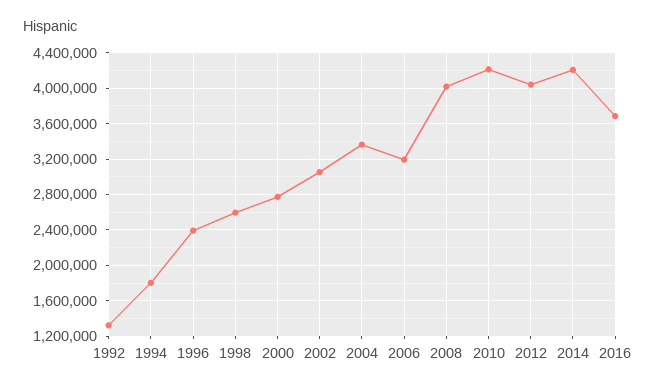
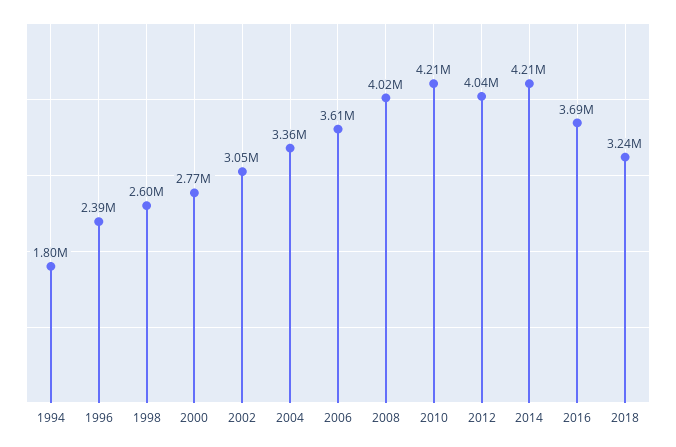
1992: 1300000 -> none
2006: 3200000 -> 3610000
2018: none -> 3240000

